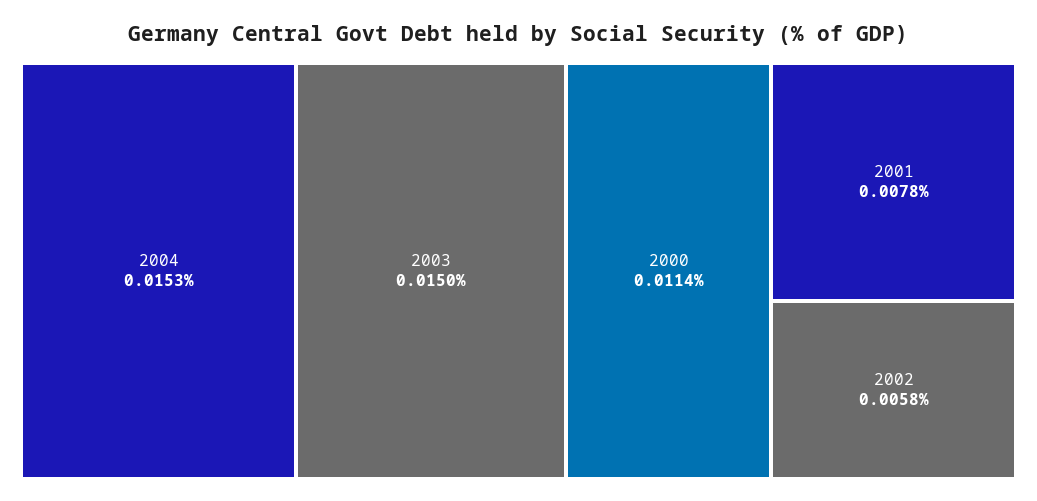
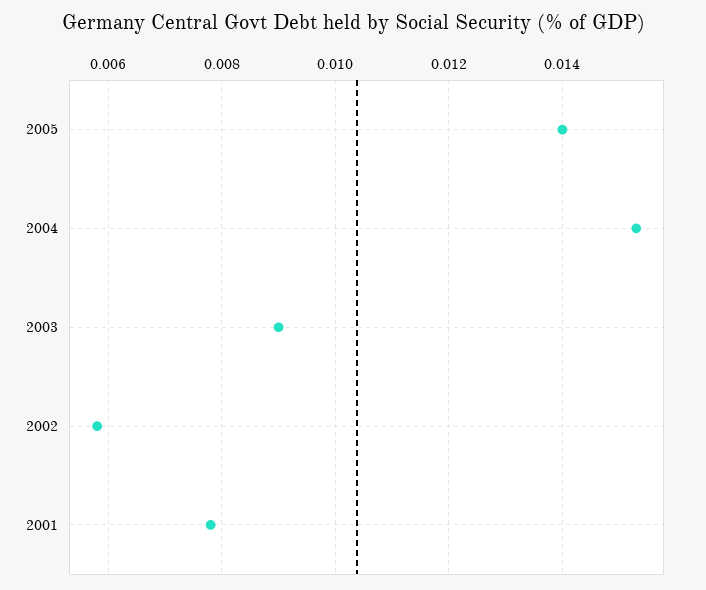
2003: 0.015 -> 0.009
2000: 0.0114 -> none
2005: none -> 0.014

